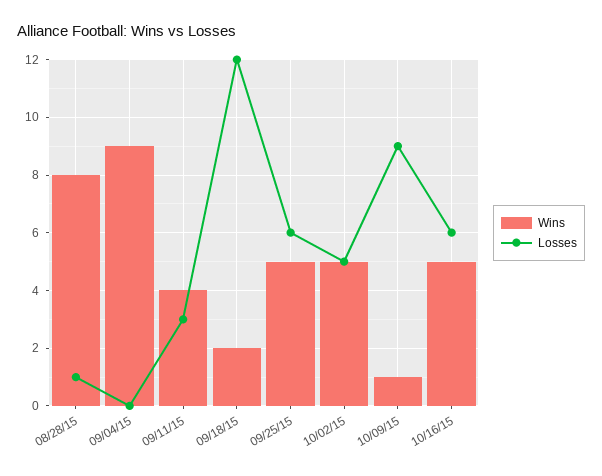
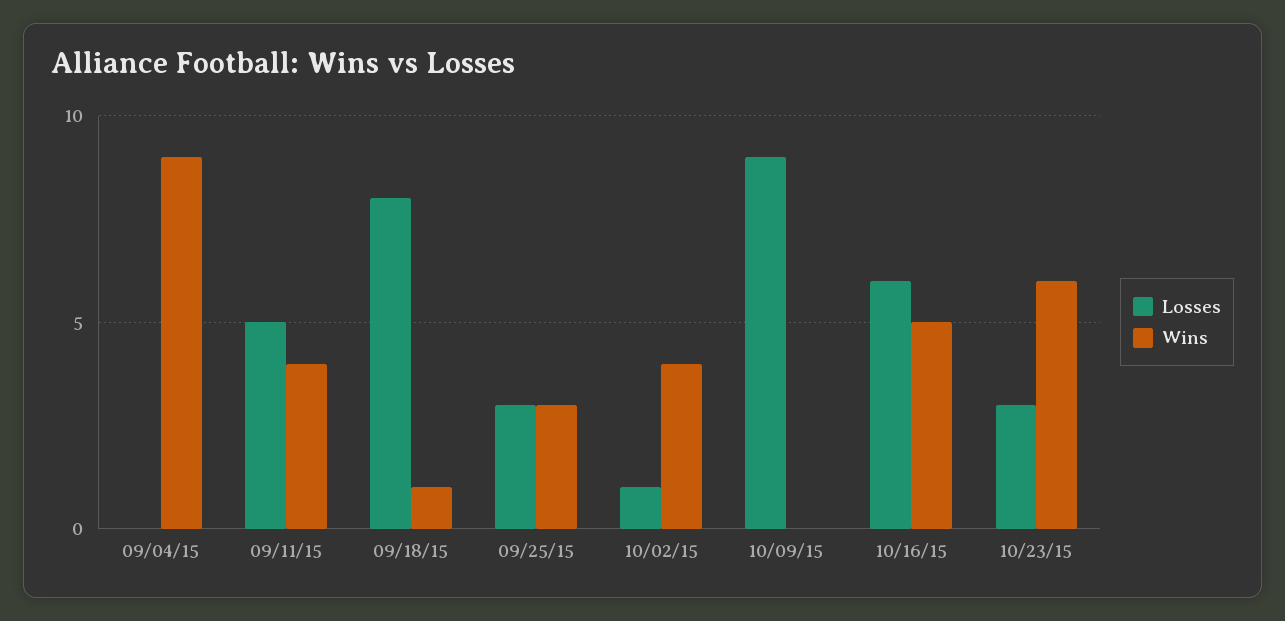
Wins, 08/28/15: 8 -> none
Losses, 08/28/15: 1 -> none
Losses, 09/11/15: 3 -> 5
Wins, 09/18/15: 2 -> 1
Losses, 09/18/15: 12 -> 8
Wins, 09/25/15: 5 -> 3
Losses, 09/25/15: 6 -> 3
Wins, 10/02/15: 5 -> 4
Losses, 10/02/15: 5 -> 1
Wins, 10/09/15: 1 -> 0
Losses, 10/23/15: none -> 3
Wins, 10/23/15: none -> 6

